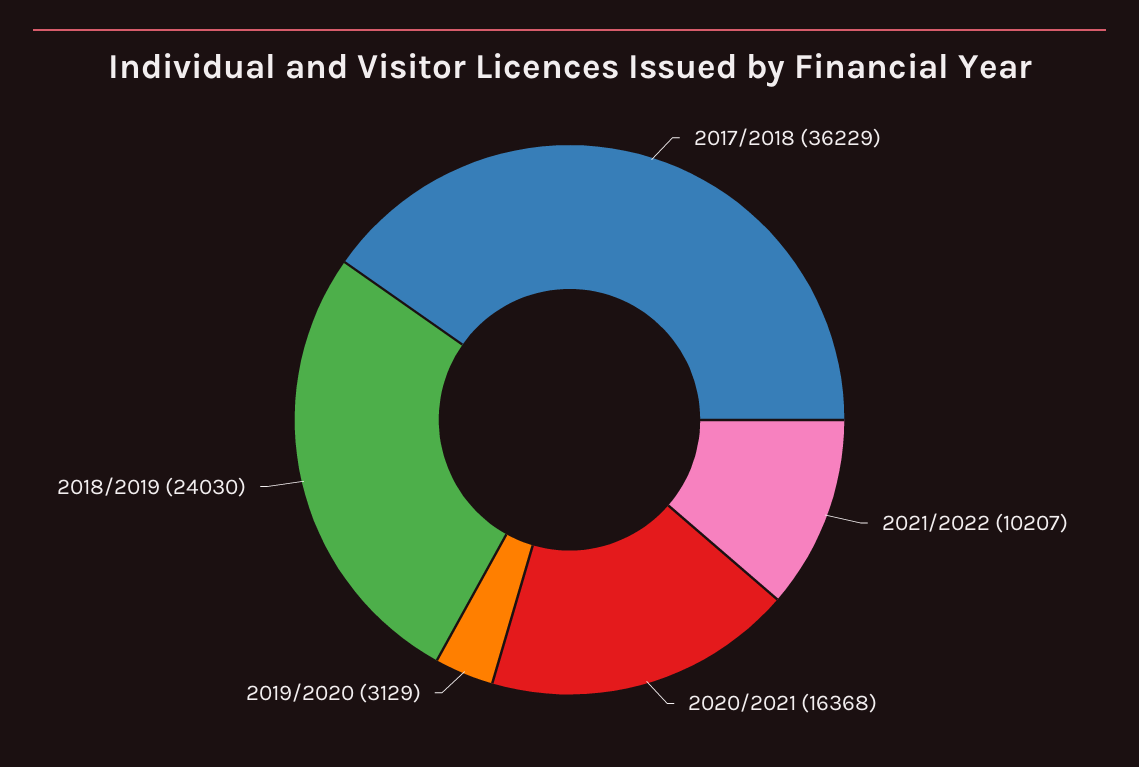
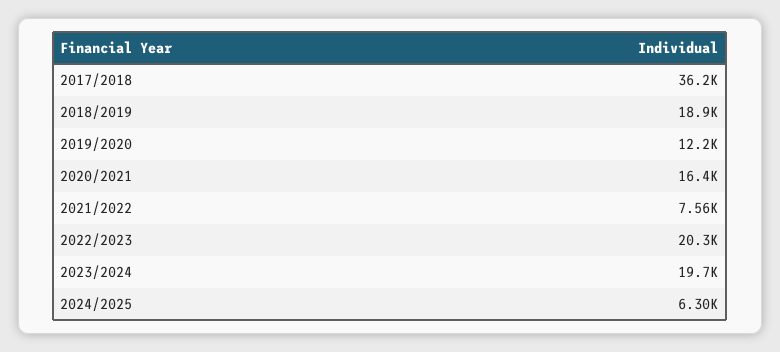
2021/2022: 10207 -> 7560
2019/2020: 3129 -> 12200
2018/2019: 24030 -> 18900
2022/2023: none -> 20300
2023/2024: none -> 19700
2024/2025: none -> 6300

